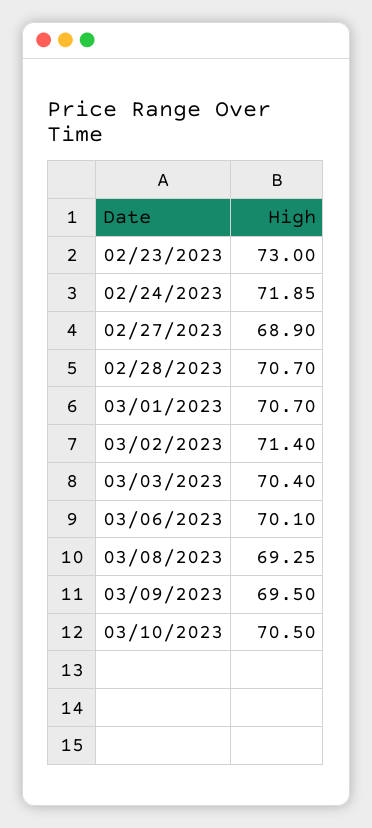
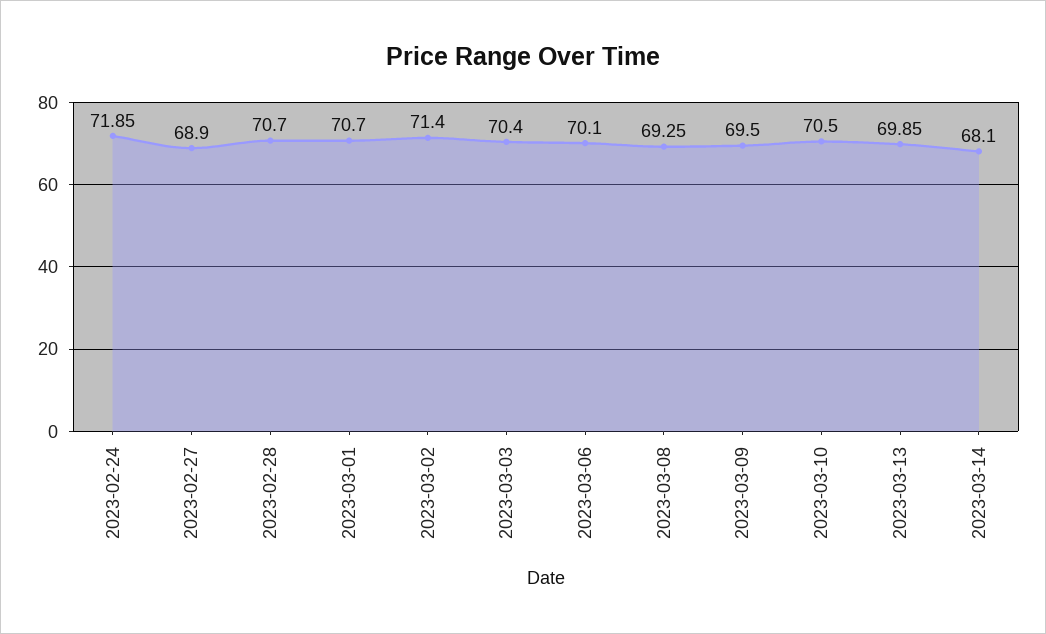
02/23/2023: 73 -> none
2023-03-13: none -> 69.85
2023-03-14: none -> 68.1

